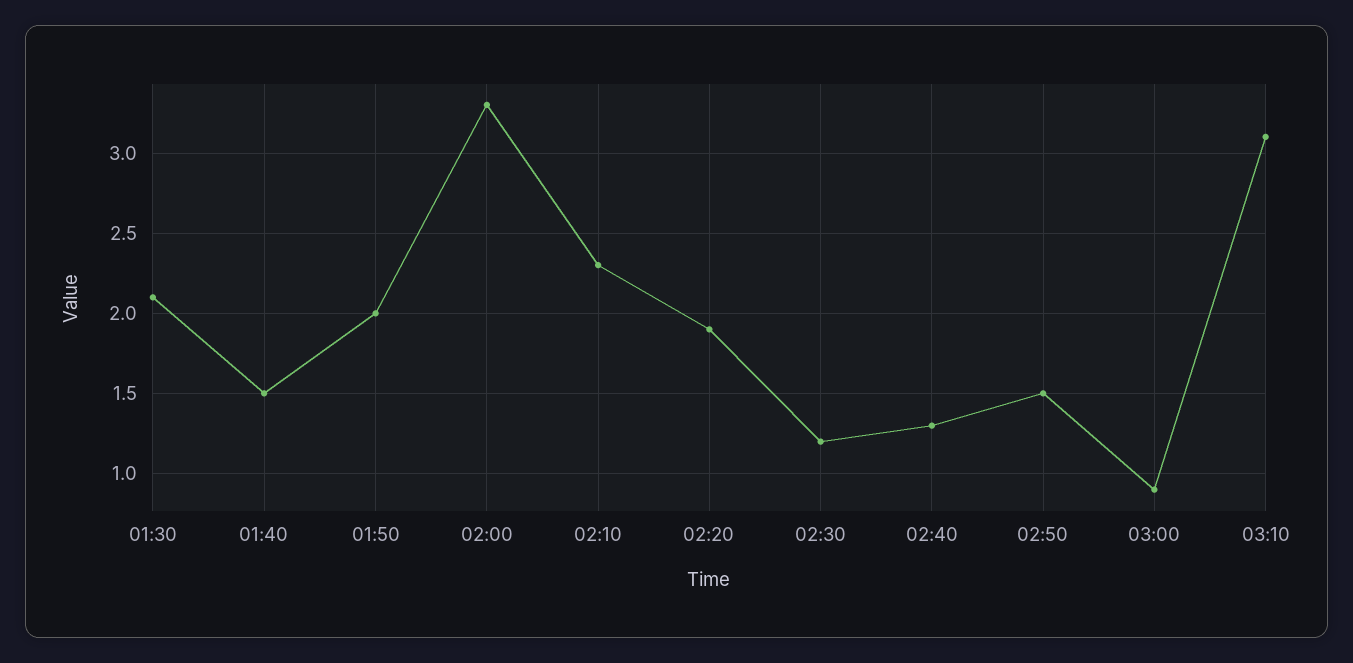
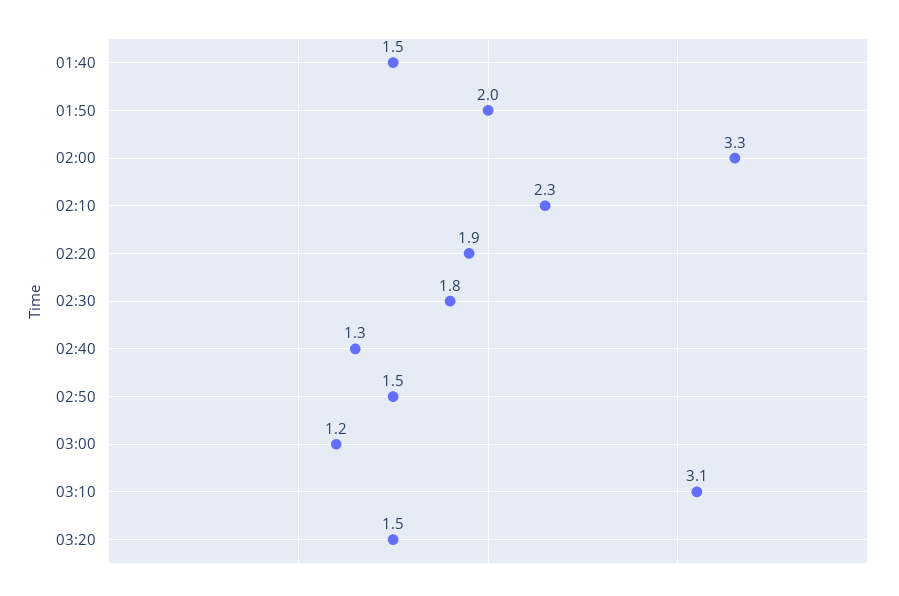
01:30: 2.1 -> none
02:30: 1.2 -> 1.8
03:00: 0.9 -> 1.2
03:20: none -> 1.5

